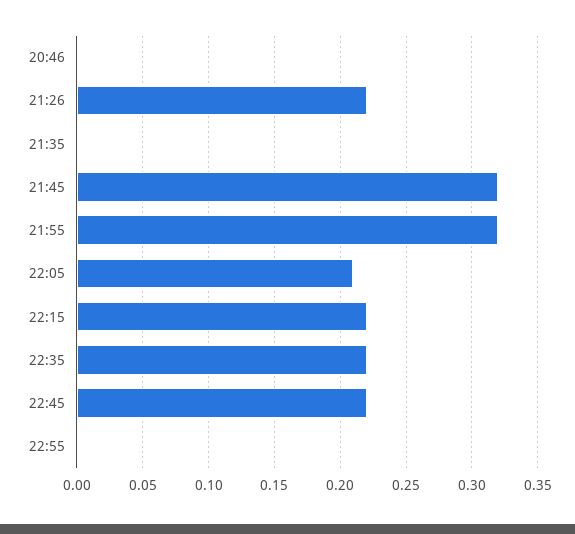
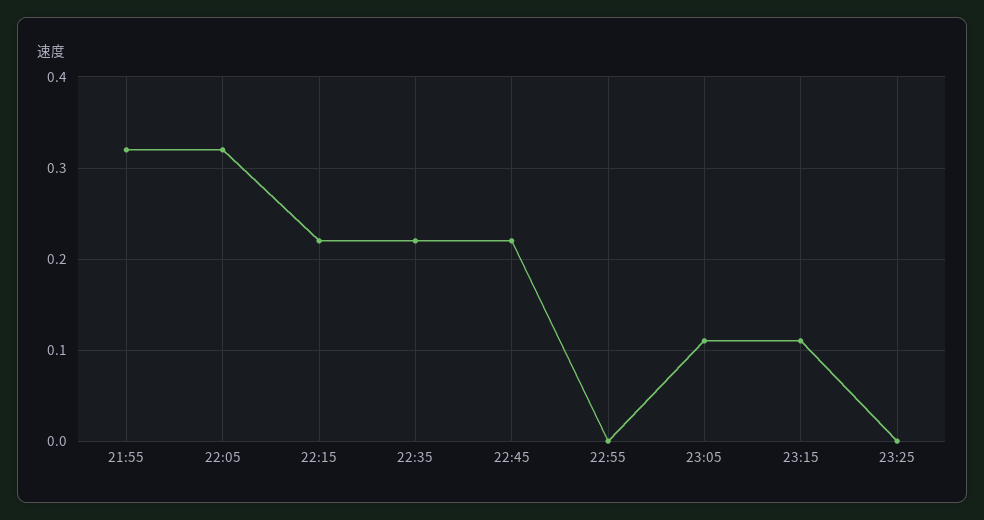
20:46: 0 -> none
21:26: 0.22 -> none
21:35: 0 -> none
21:45: 0.32 -> none
22:05: 0.21 -> 0.32
23:05: none -> 0.11
23:15: none -> 0.11
23:25: none -> 0

